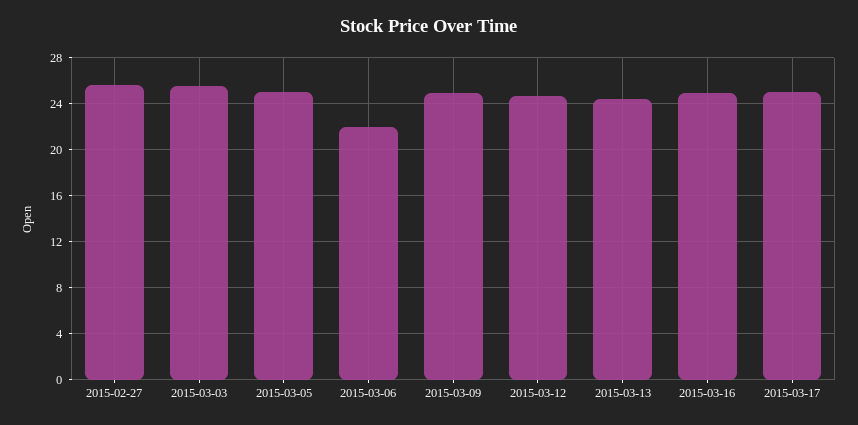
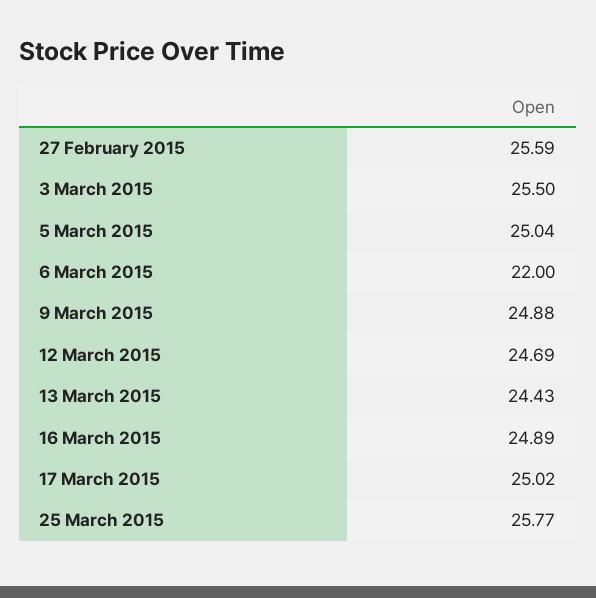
25 March 2015: none -> 25.77

